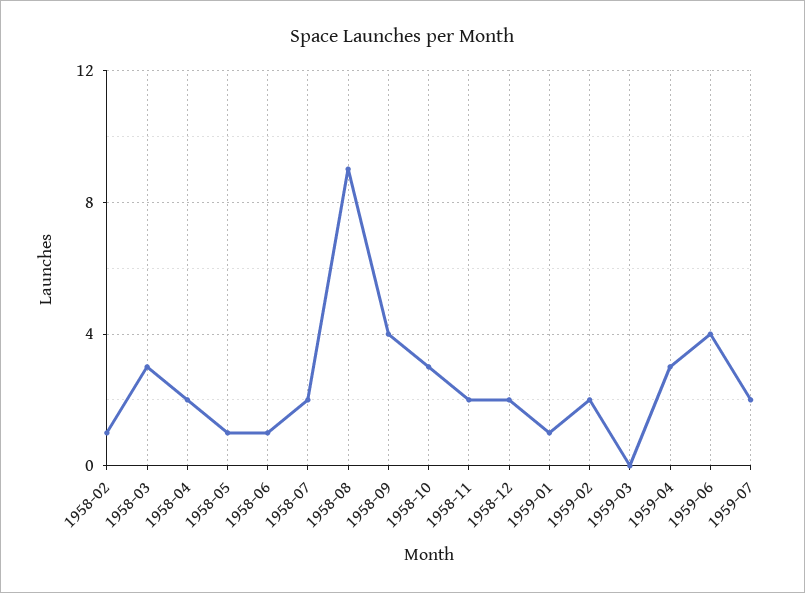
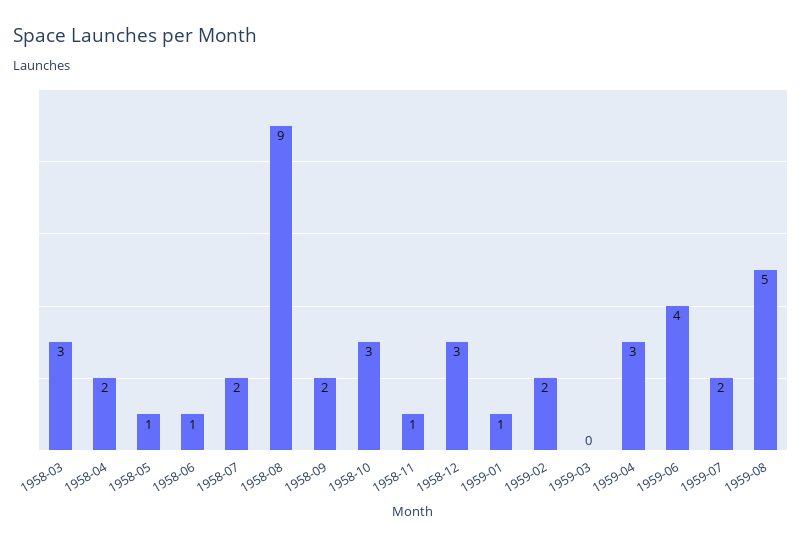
1958-02: 1 -> none
1958-09: 4 -> 2
1958-11: 2 -> 1
1958-12: 2 -> 3
1959-08: none -> 5

